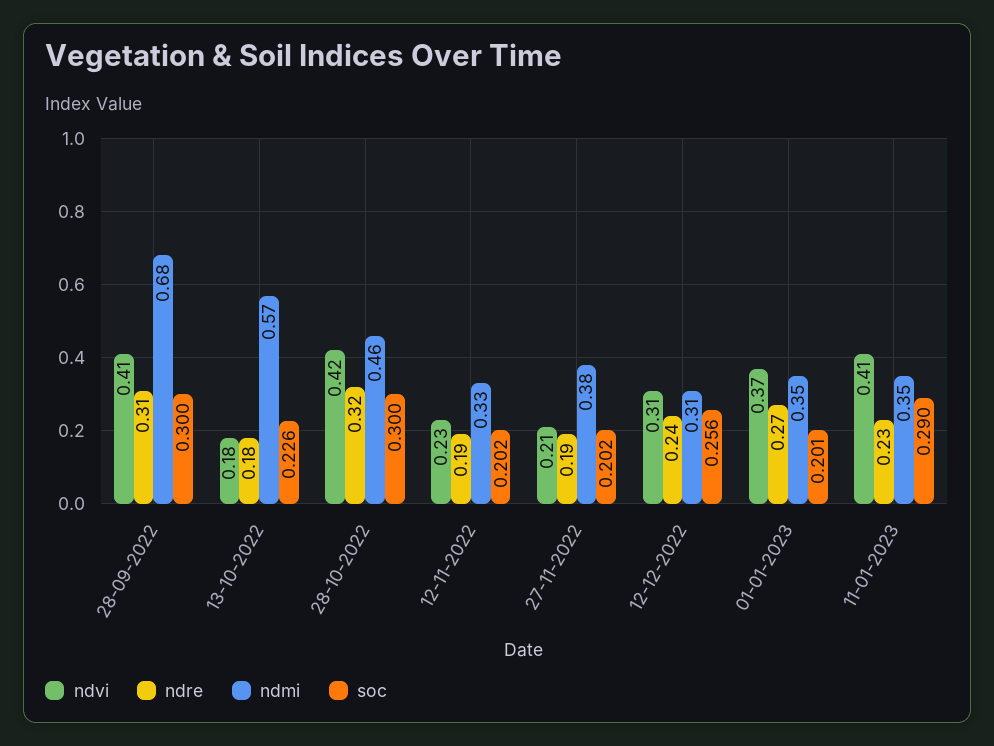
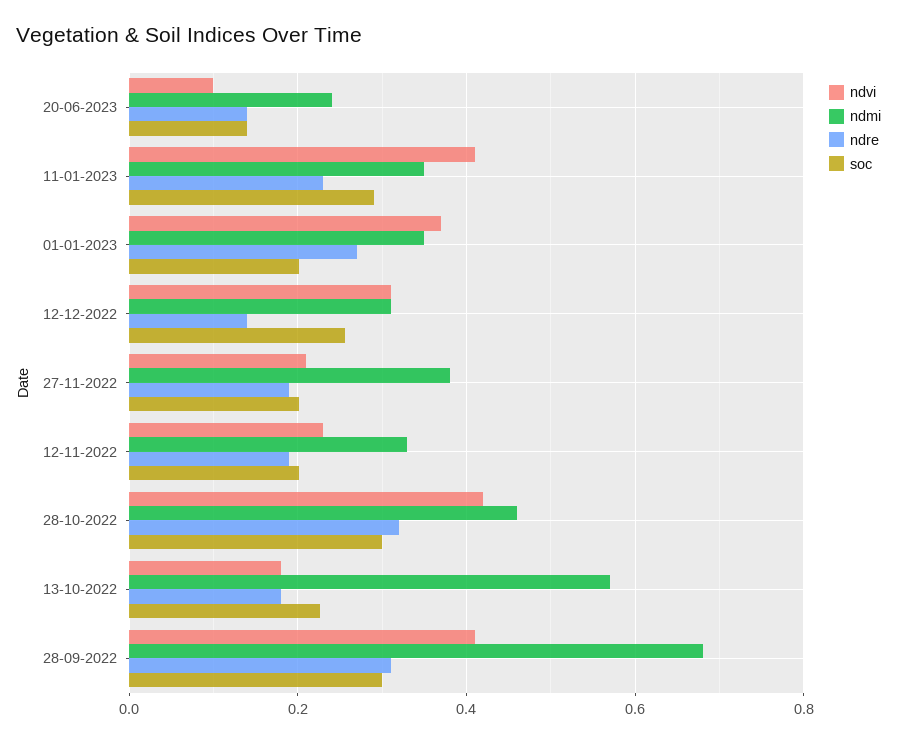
ndre, 12-12-2022: 0.24 -> 0.14
ndvi, 20-06-2023: none -> 0.1
ndmi, 20-06-2023: none -> 0.24
ndre, 20-06-2023: none -> 0.14
soc, 20-06-2023: none -> 0.14

